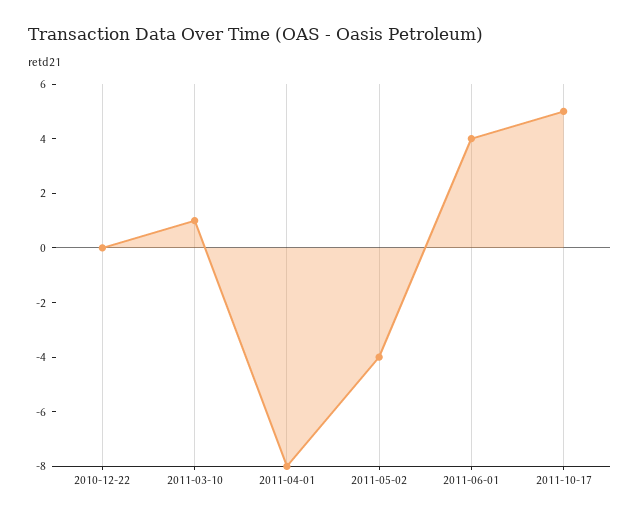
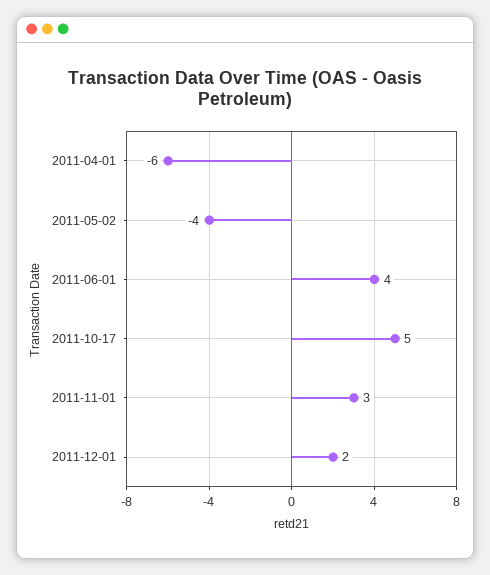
2010-12-22: 0 -> none
2011-03-10: 1 -> none
2011-04-01: -8 -> -6
2011-11-01: none -> 3
2011-12-01: none -> 2

